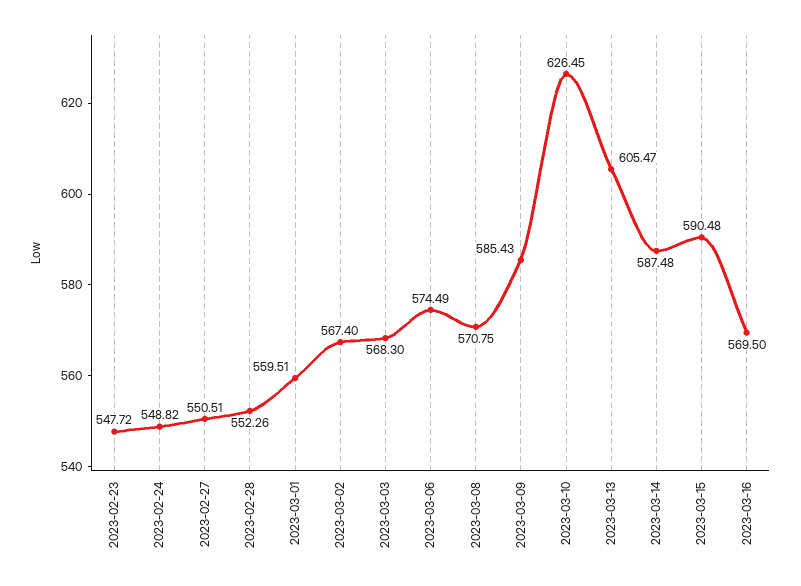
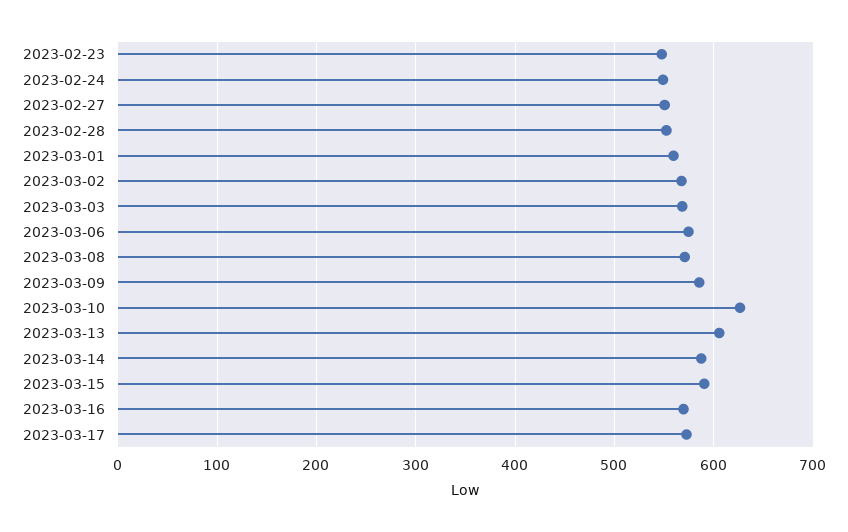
2023-03-17: none -> 570

